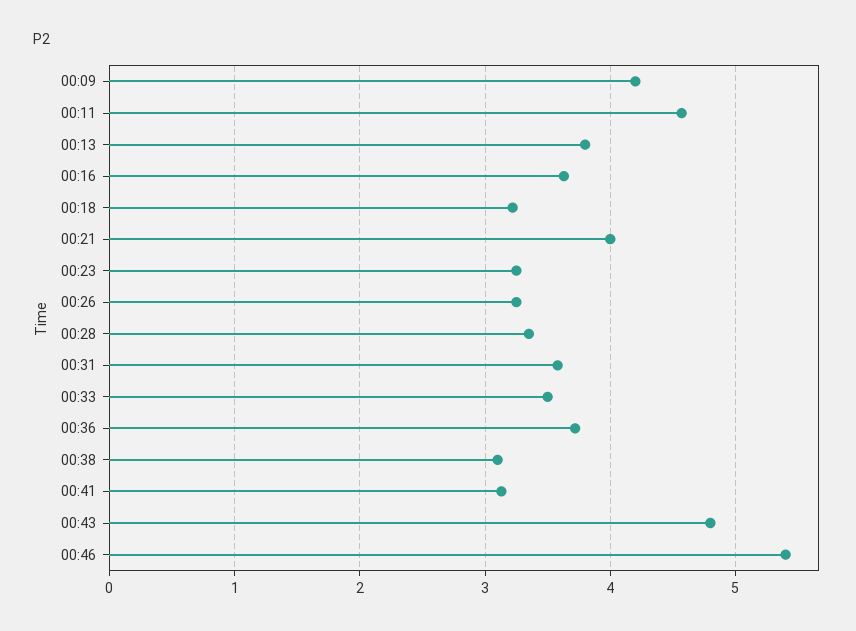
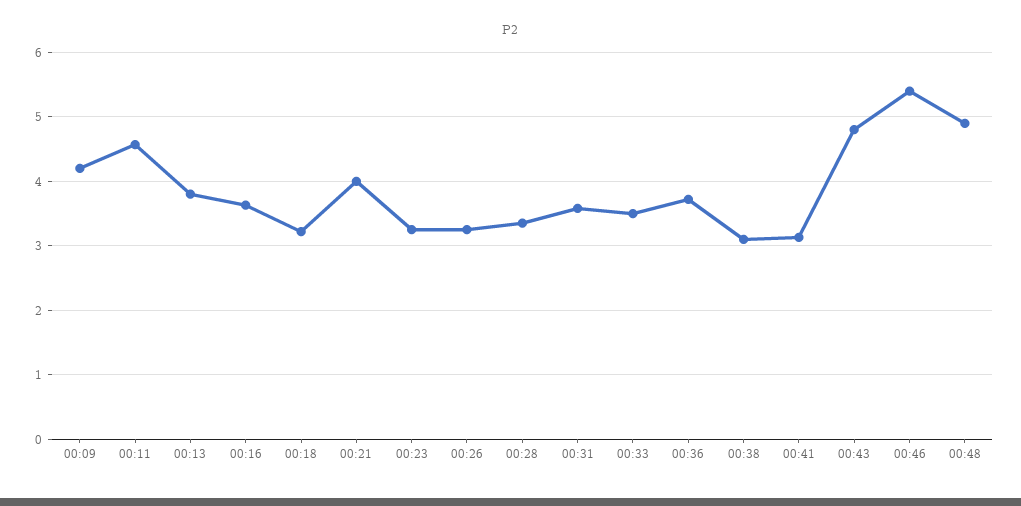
00:48: none -> 4.9

